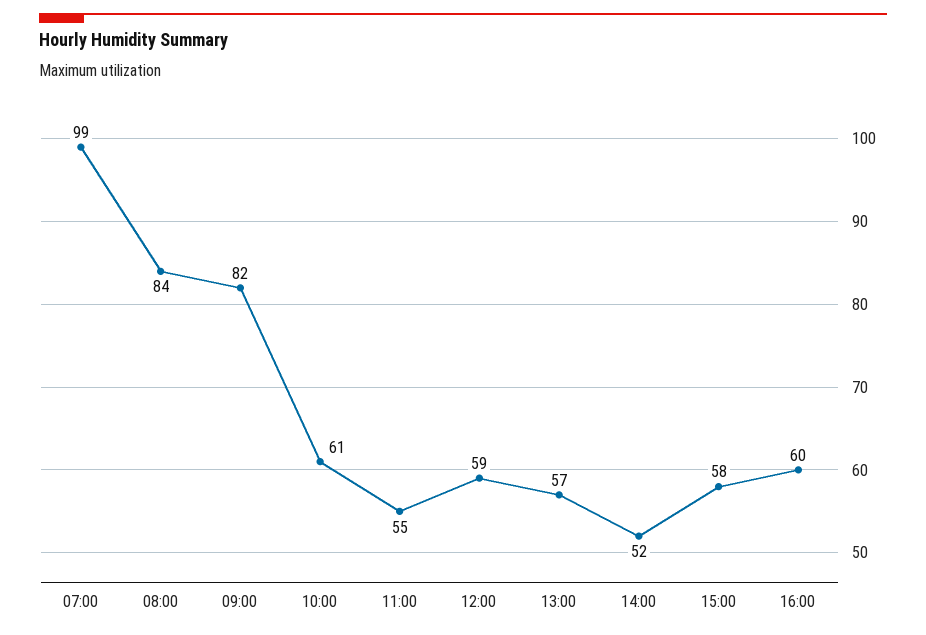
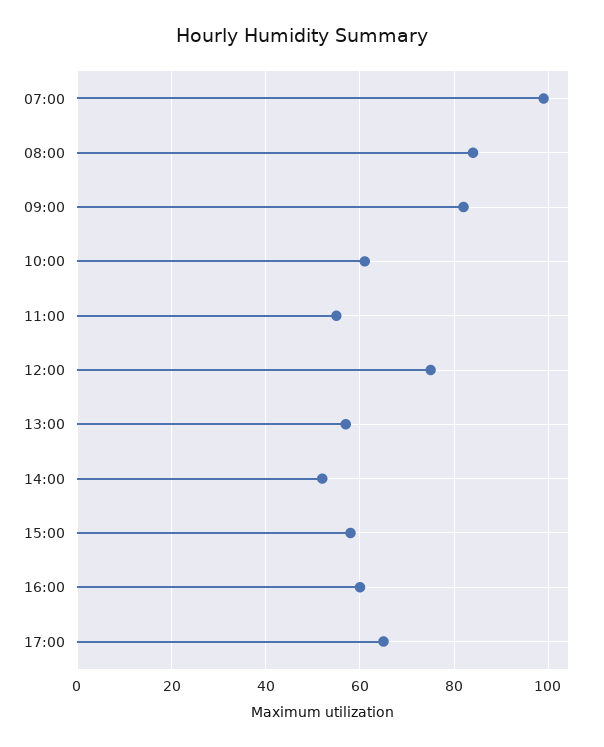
12:00: 59 -> 75
17:00: none -> 65

